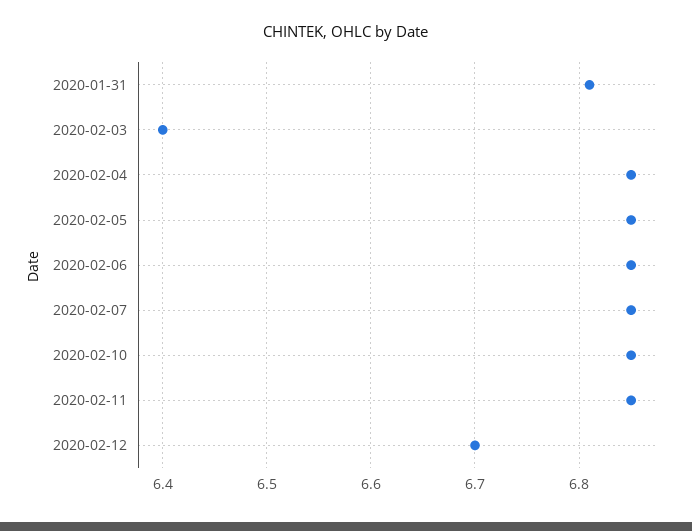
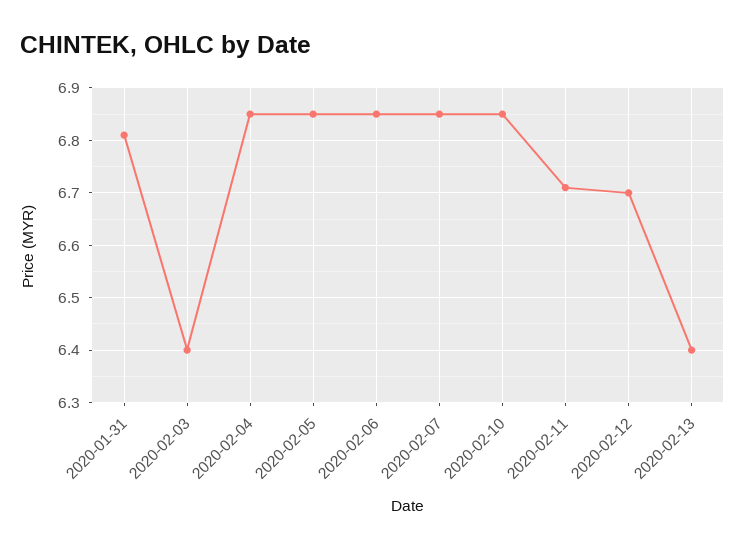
2020-02-11: 6.85 -> 6.7
2020-02-13: none -> 6.4

